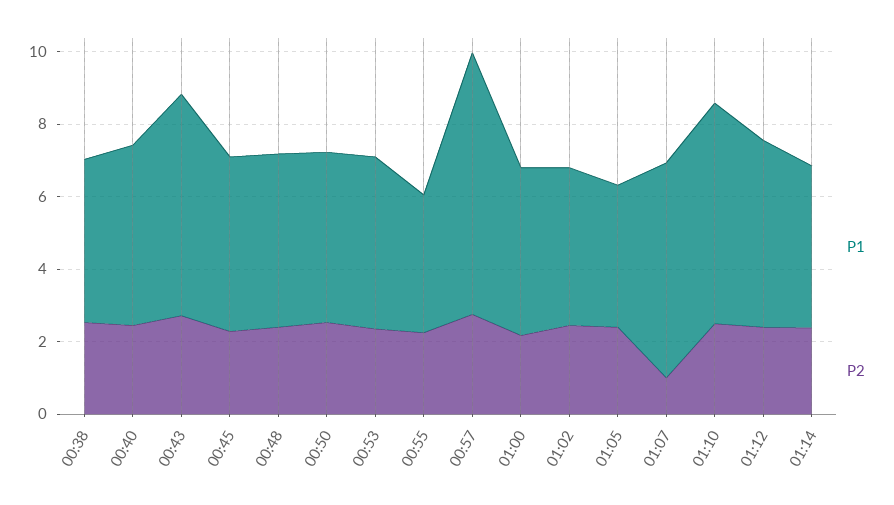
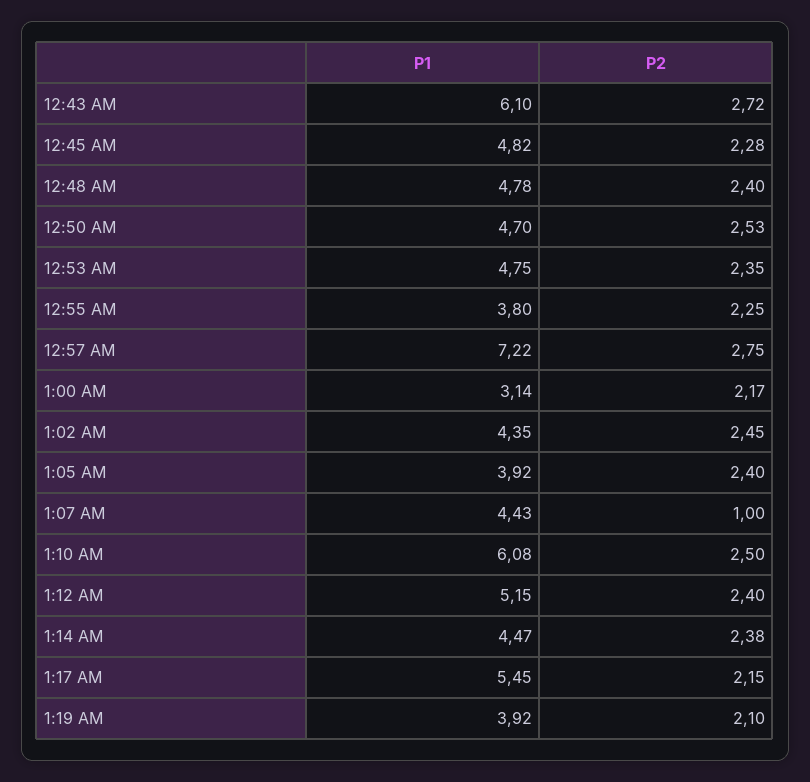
P1, 00:38: 4.5 -> none
P2, 00:38: 2.5 -> none
P1, 00:40: 5 -> none
P2, 00:40: 2.5 -> none
P1, 01:00: 4.5 -> 3.14
P1, 01:07: 6 -> 4.43
P1, 1:17 AM: none -> 5.45
P2, 1:17 AM: none -> 2.15
P1, 1:19 AM: none -> 3.92
P2, 1:19 AM: none -> 2.1

